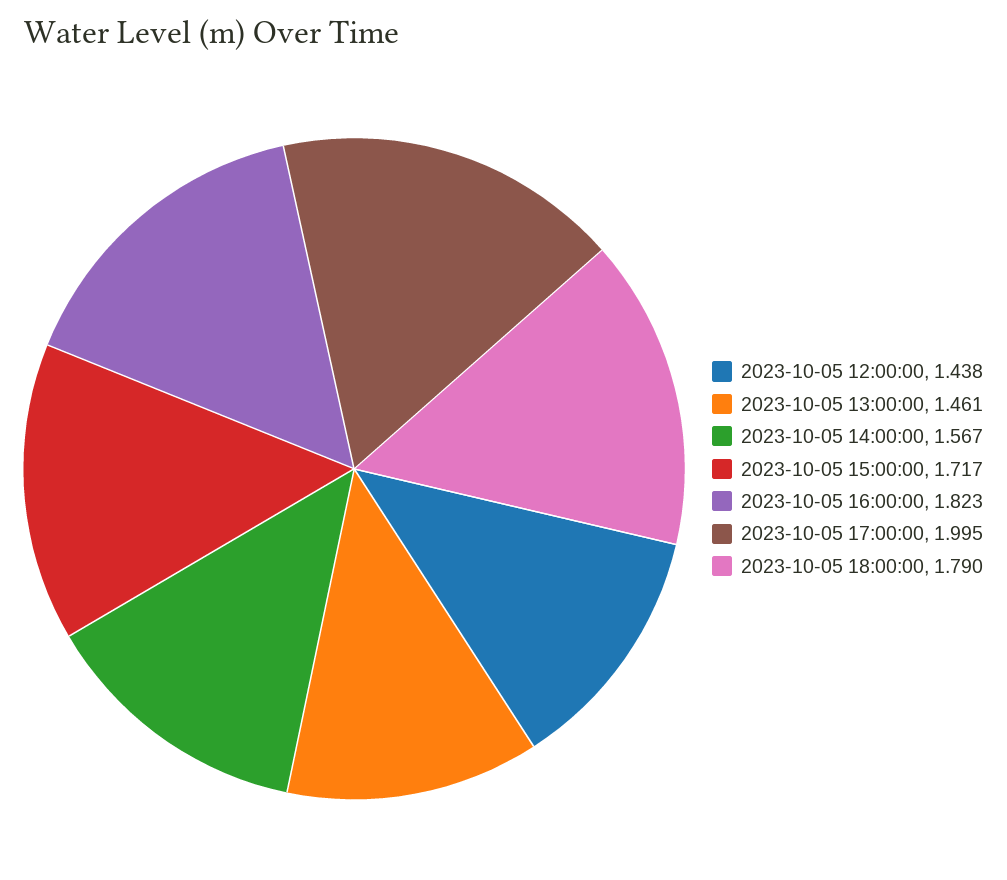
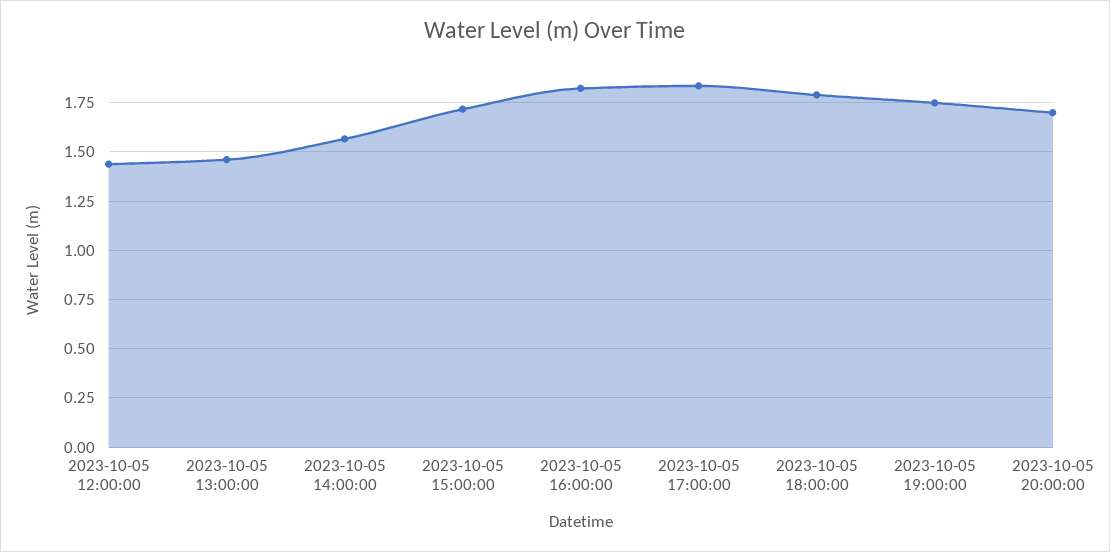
2023-10-05 17:00:00: 1.995 -> 1.85
2023-10-05 19:00:00: none -> 1.75
2023-10-05 20:00:00: none -> 1.7

